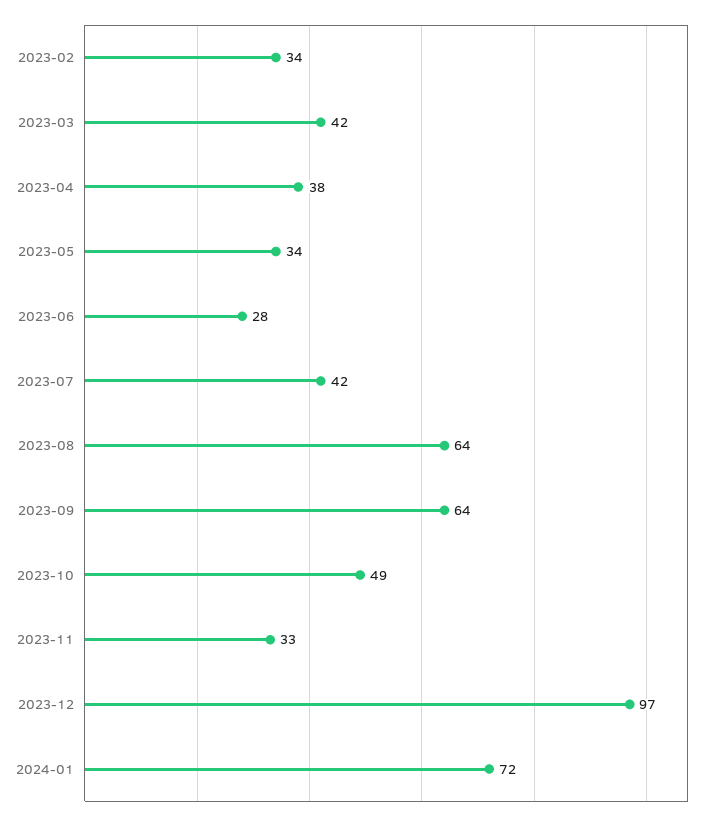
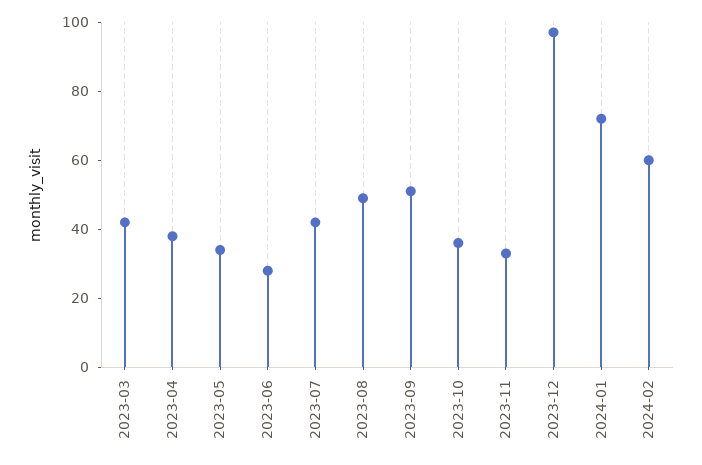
2023-02: 34 -> none
2023-08: 64 -> 50
2023-09: 64 -> 50
2023-10: 49 -> 35
2024-02: none -> 60

